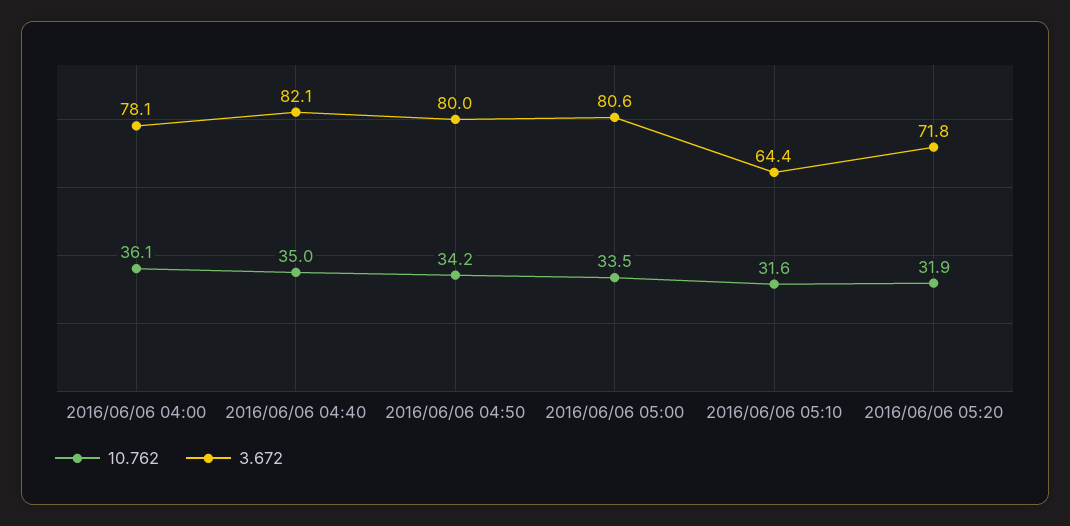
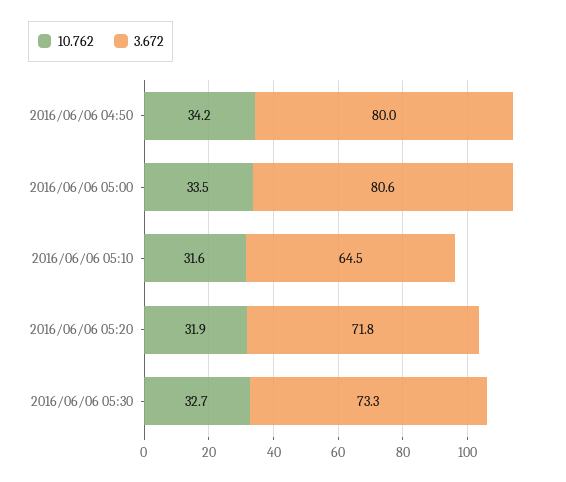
10.762, 2016/06/06 04:00: 36.1 -> none
3.672, 2016/06/06 04:00: 78.1 -> none
10.762, 2016/06/06 04:40: 35 -> none
3.672, 2016/06/06 04:40: 82.1 -> none
3.672, 2016/06/06 05:10: 64.4 -> 64.5
10.762, 2016/06/06 05:30: none -> 32.7
3.672, 2016/06/06 05:30: none -> 73.3

